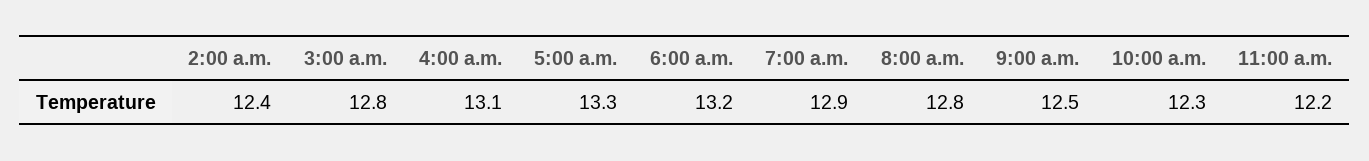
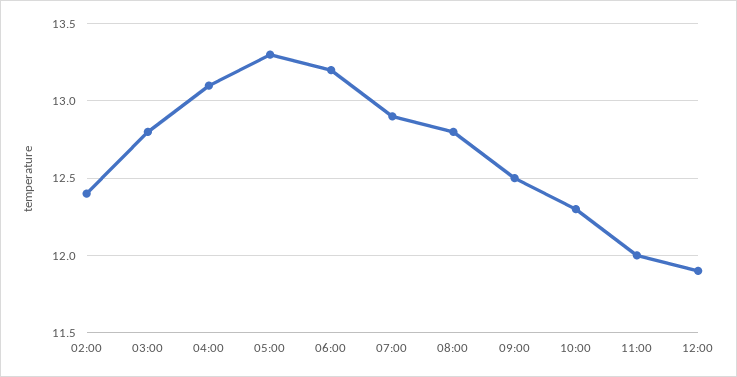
11:00 a.m.: 12.2 -> 12
12:00: none -> 11.9

